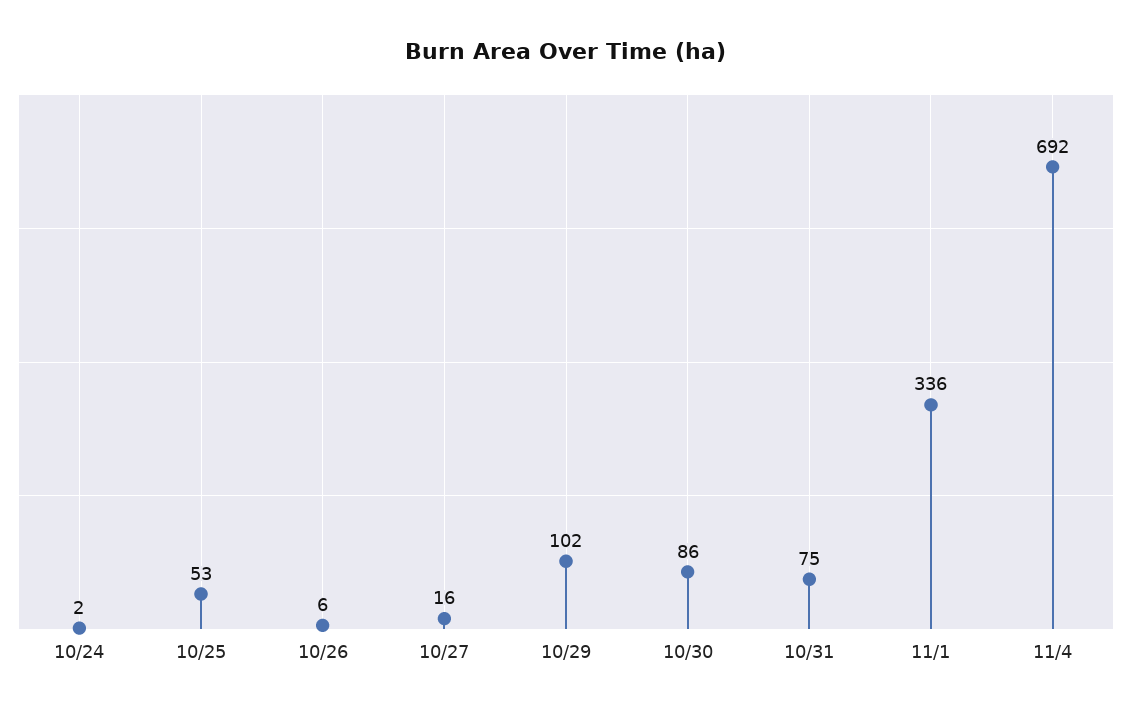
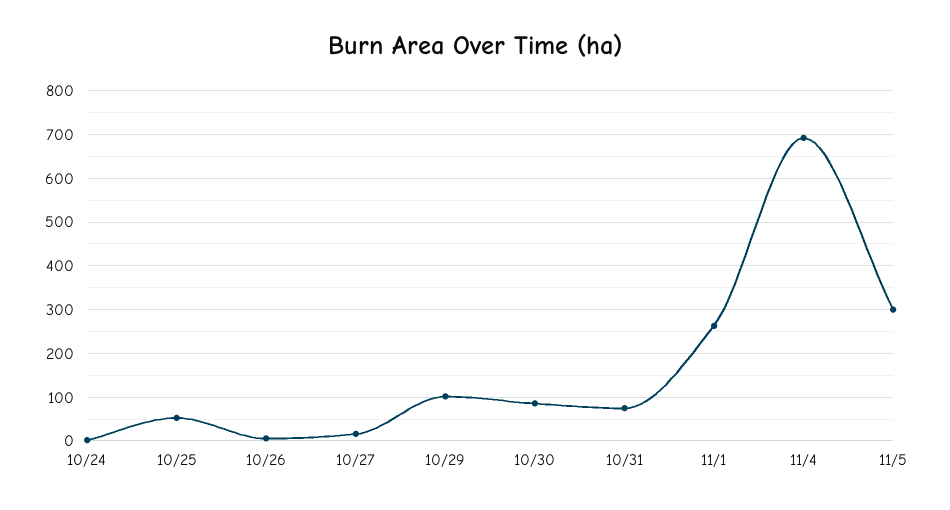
11/1: 336 -> 260
11/5: none -> 300

